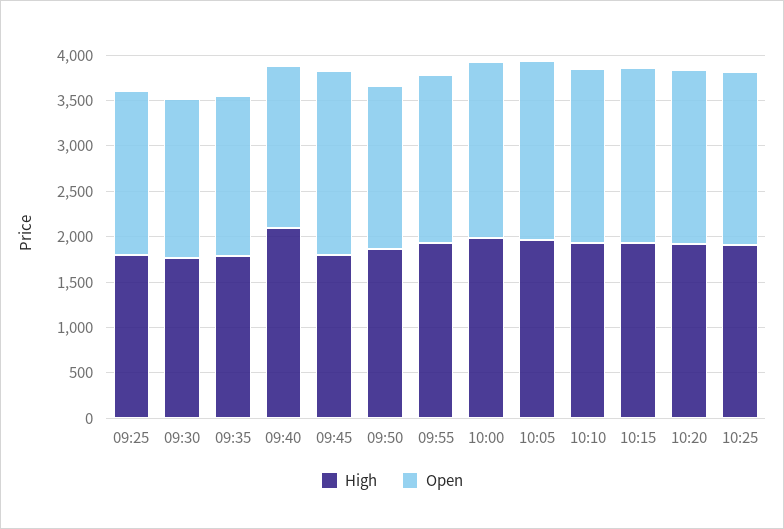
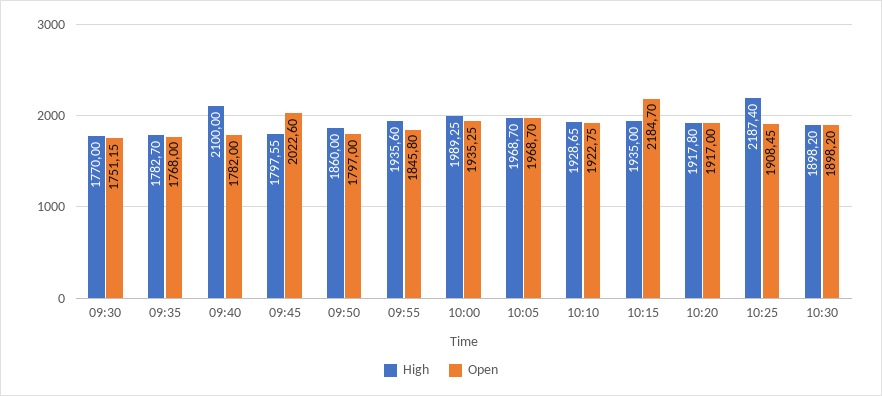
High, 09:25: 1800 -> none
Open, 09:25: 1800 -> none
Open, 10:15: 1900 -> 2184.7
High, 10:25: 1900 -> 2187.4
High, 10:30: none -> 1898.2
Open, 10:30: none -> 1898.2

